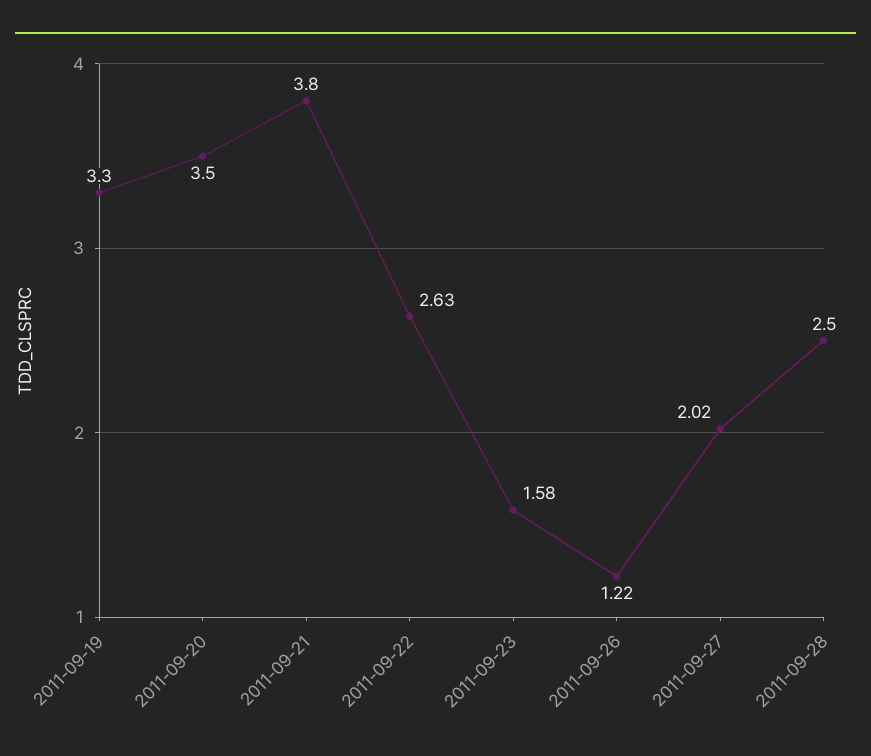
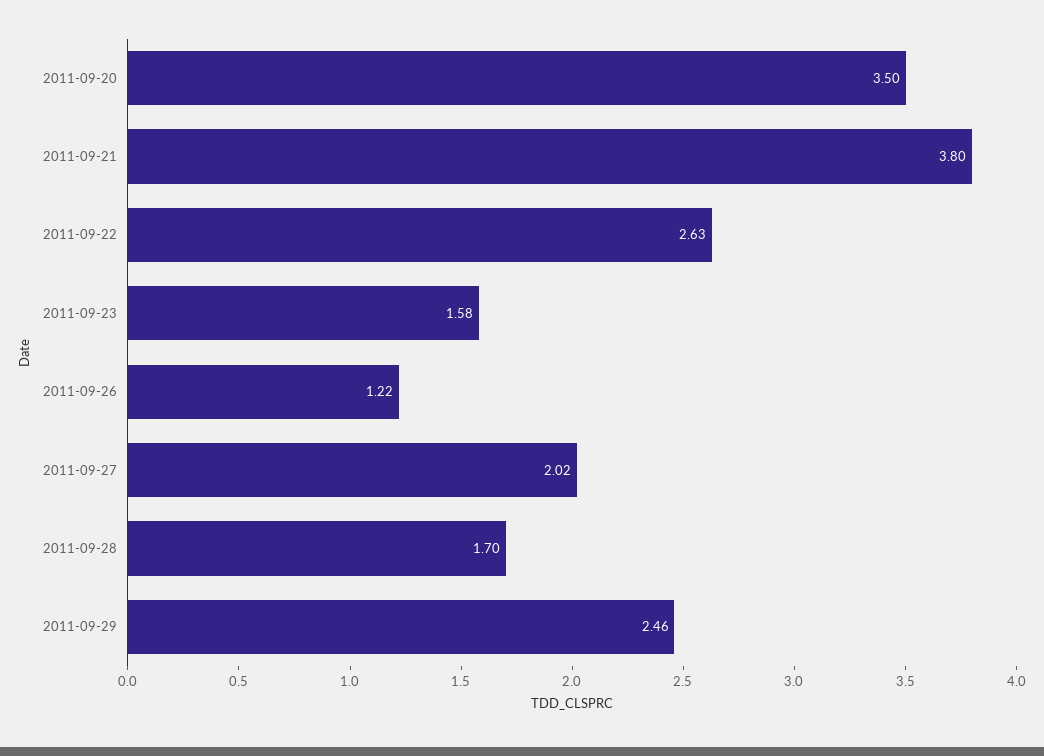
2011-09-19: 3.3 -> none
2011-09-28: 2.5 -> 1.7
2011-09-29: none -> 2.46

